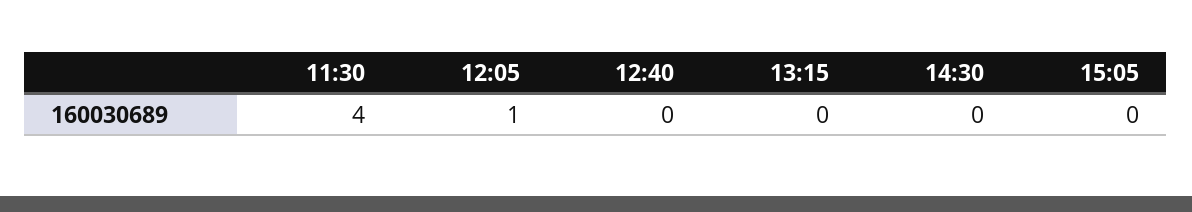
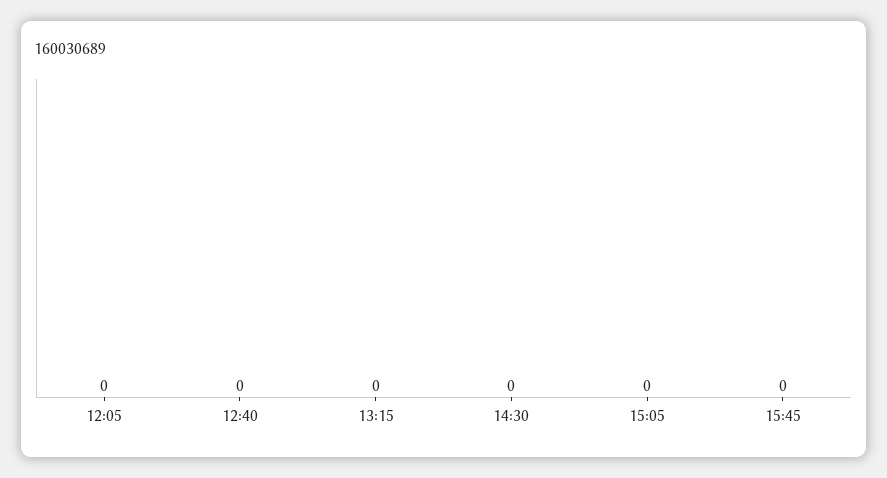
11:30: 4 -> none
12:05: 1 -> 0
15:45: none -> 0

